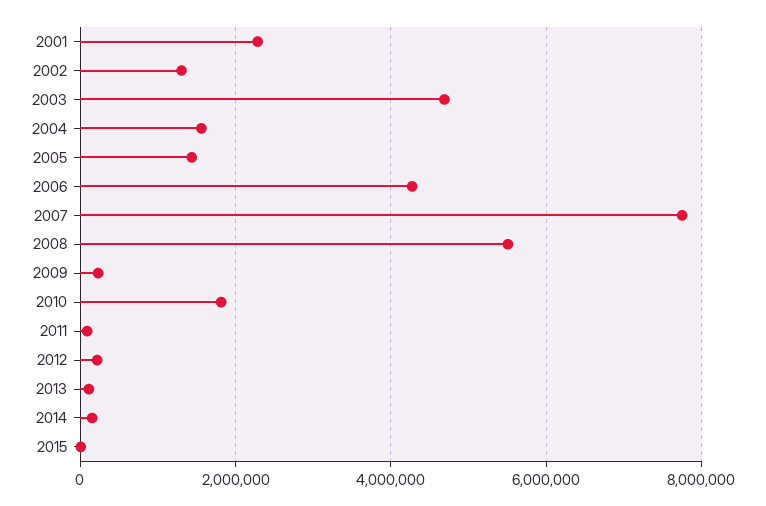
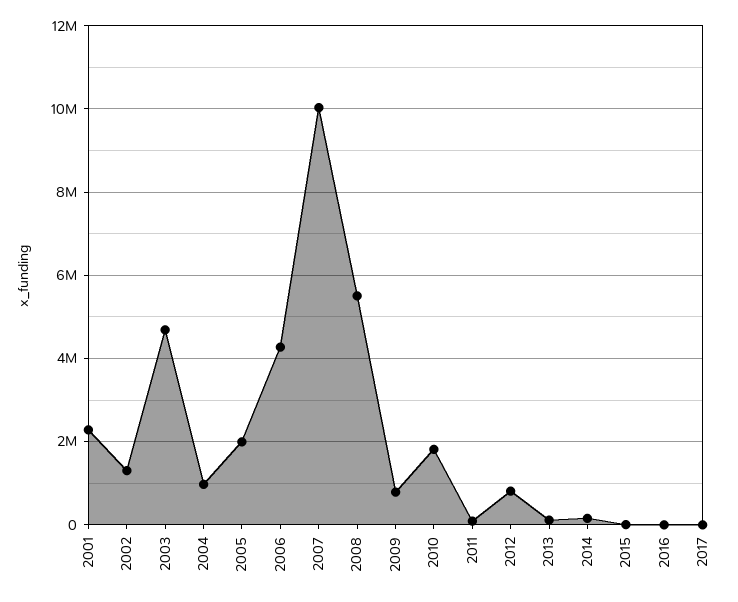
2004: 1600000 -> 1000000
2005: 1400000 -> 2000000
2007: 7800000 -> 10000000
2009: 200000 -> 800000
2012: 200000 -> 800000
2016: none -> 0
2017: none -> 0

